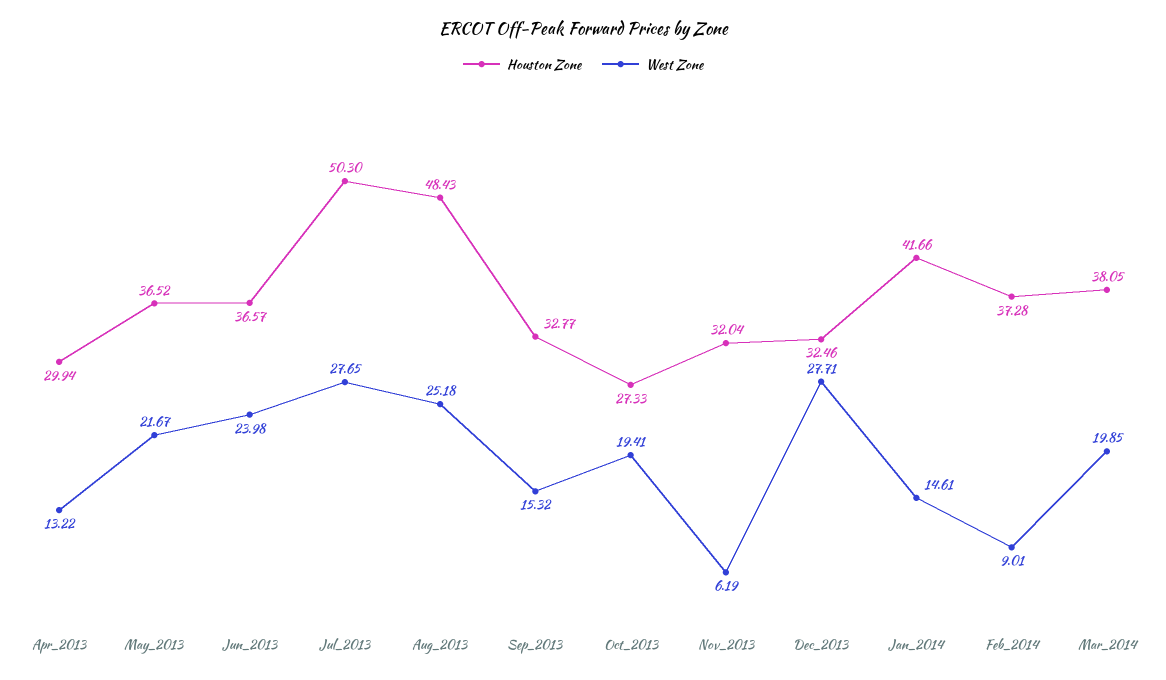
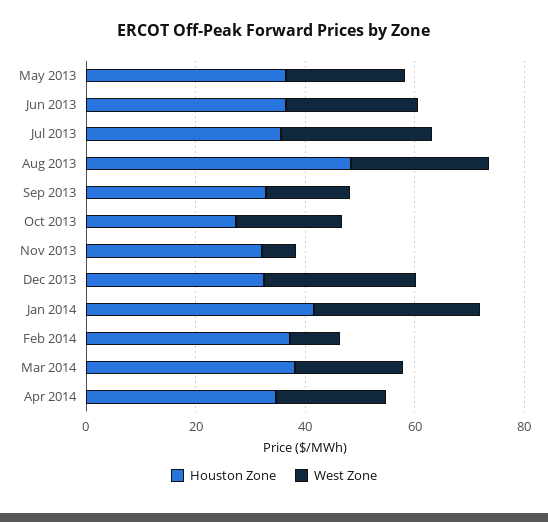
Houston Zone, Apr_2013: 29.94 -> none
West Zone, Apr_2013: 13.22 -> none
Houston Zone, Jul_2013: 50.3 -> 35
West Zone, Jan_2014: 14.61 -> 30
Houston Zone, Apr 2014: none -> 35
West Zone, Apr 2014: none -> 20

